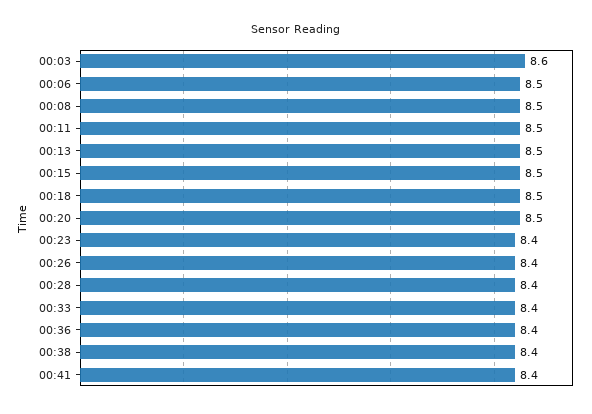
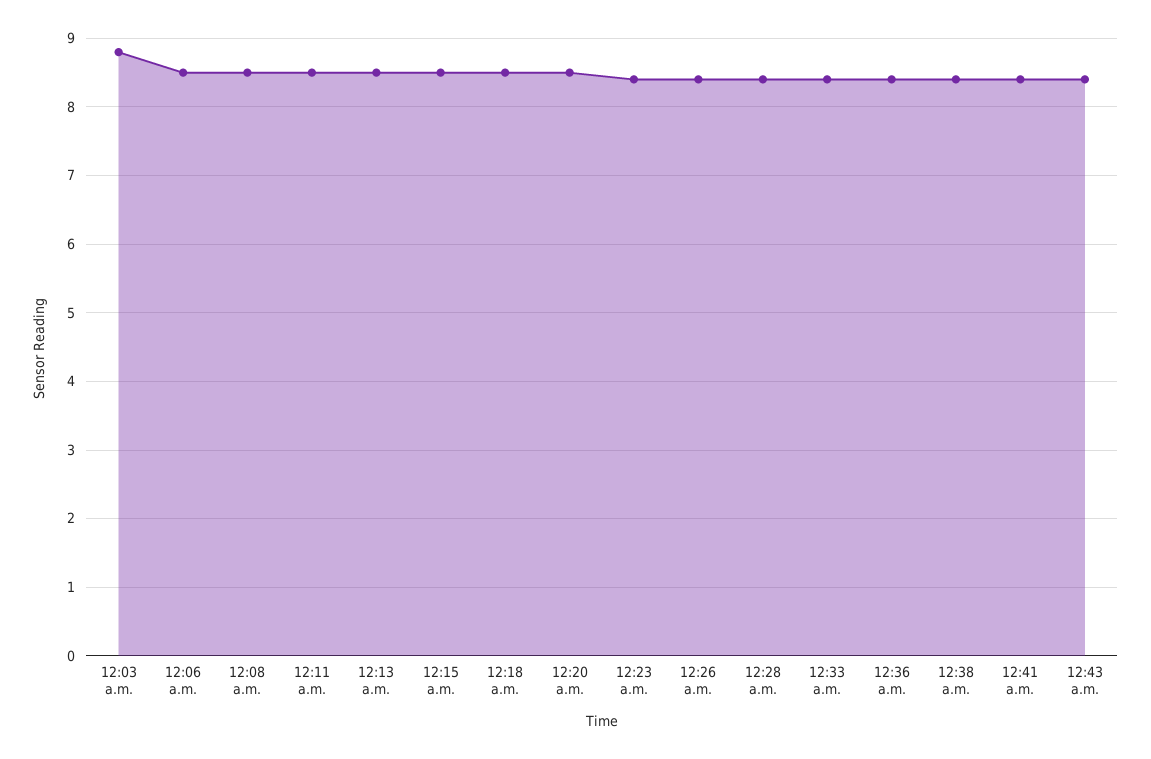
00:03: 8.6 -> 8.8
12:43 a.m.: none -> 8.4

